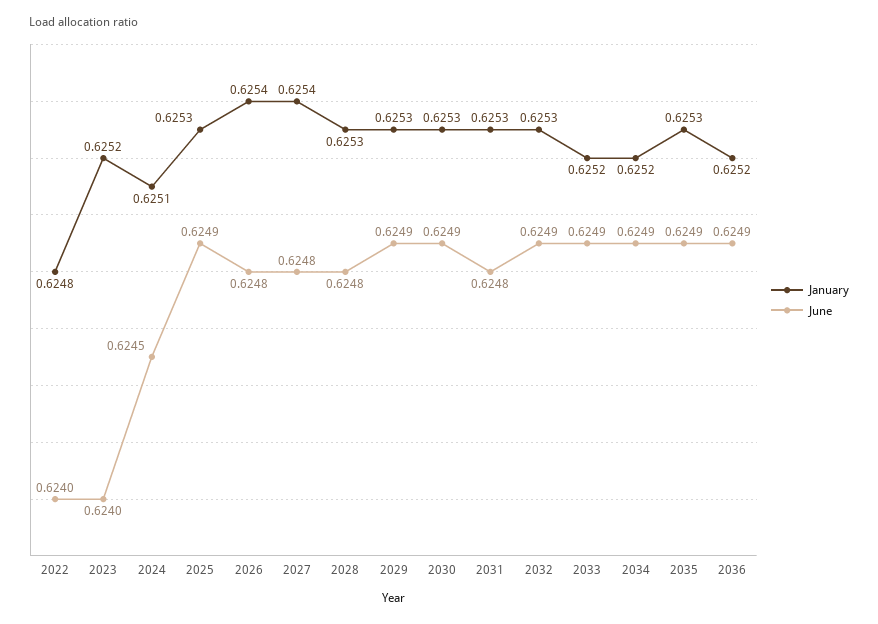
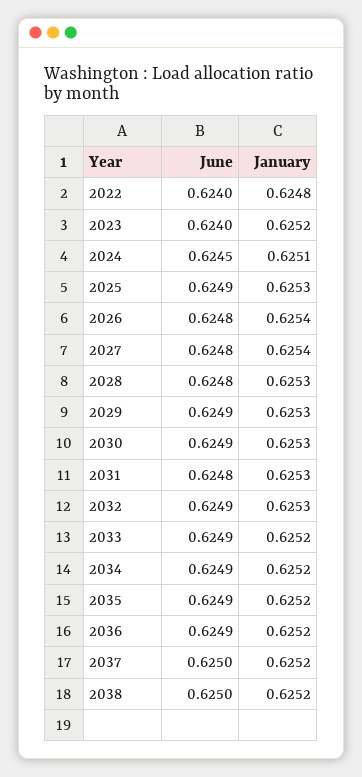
January, 2035: 0.6253 -> 0.6252
June, 2037: none -> 0.625
January, 2037: none -> 0.6252
June, 2038: none -> 0.625
January, 2038: none -> 0.6252

